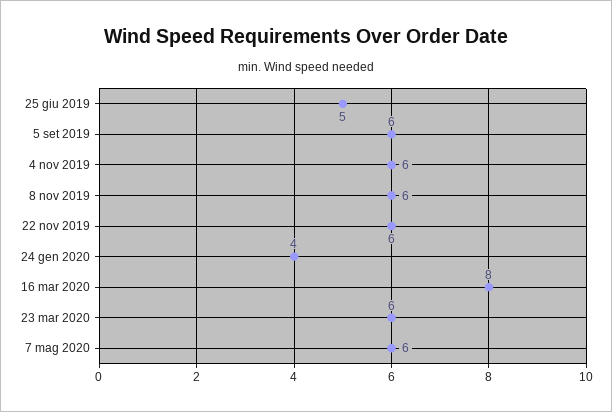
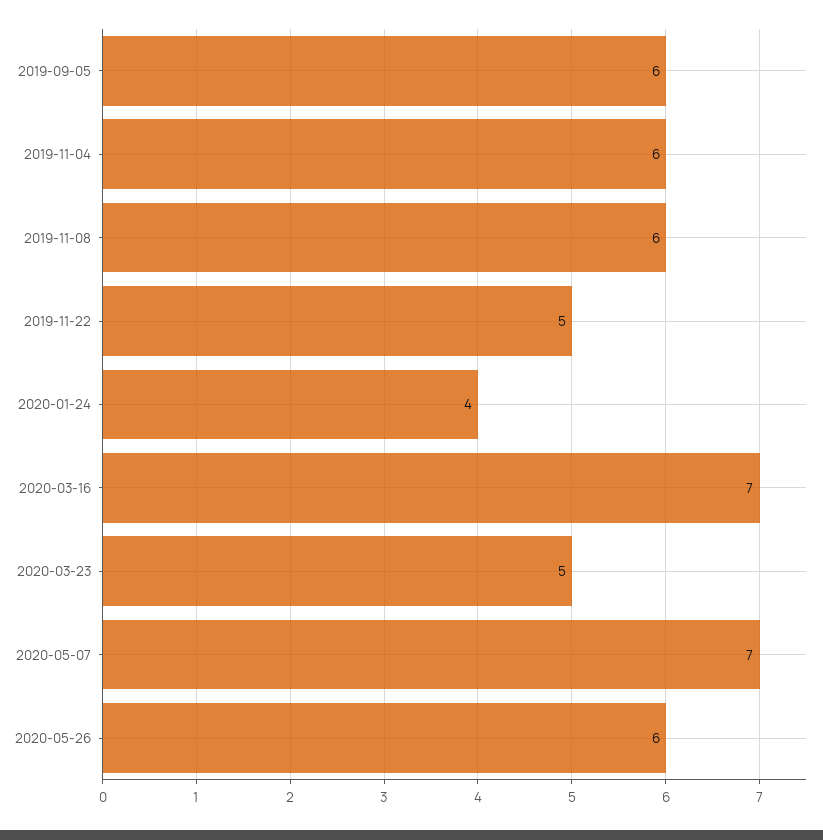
25 giu 2019: 5 -> none
22 nov 2019: 6 -> 5
16 mar 2020: 8 -> 7
23 mar 2020: 6 -> 5
7 mag 2020: 6 -> 7
2020-05-26: none -> 6

